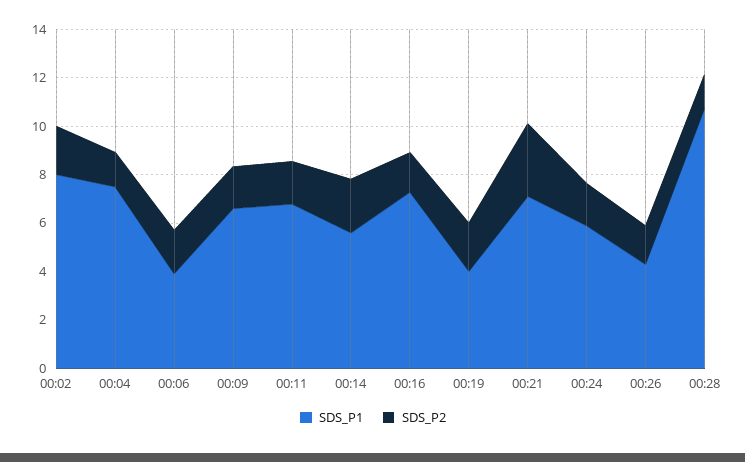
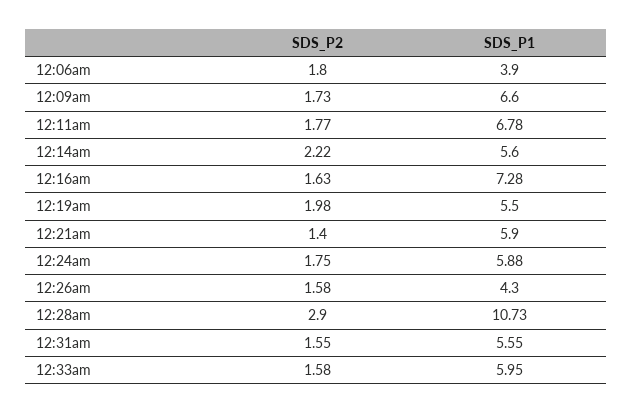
SDS_P1, 00:02: 8 -> none
SDS_P2, 00:02: 2 -> none
SDS_P1, 00:04: 7.5 -> none
SDS_P2, 00:04: 1.5 -> none
SDS_P1, 00:19: 4 -> 5.5
SDS_P1, 00:21: 7 -> 5.9
SDS_P2, 00:21: 3 -> 1.4
SDS_P2, 00:28: 1.5 -> 2.9
SDS_P2, 12:31am: none -> 1.55
SDS_P1, 12:31am: none -> 5.55
SDS_P2, 12:33am: none -> 1.58
SDS_P1, 12:33am: none -> 5.95

